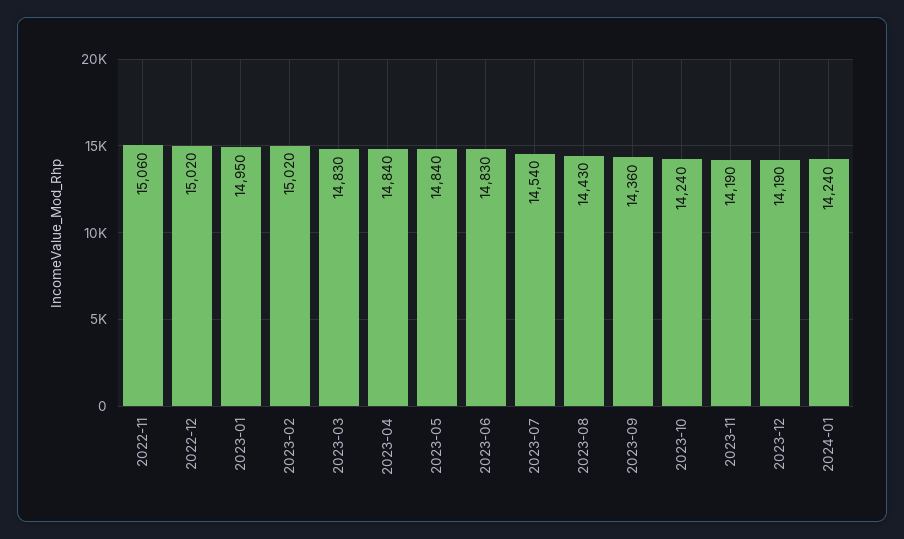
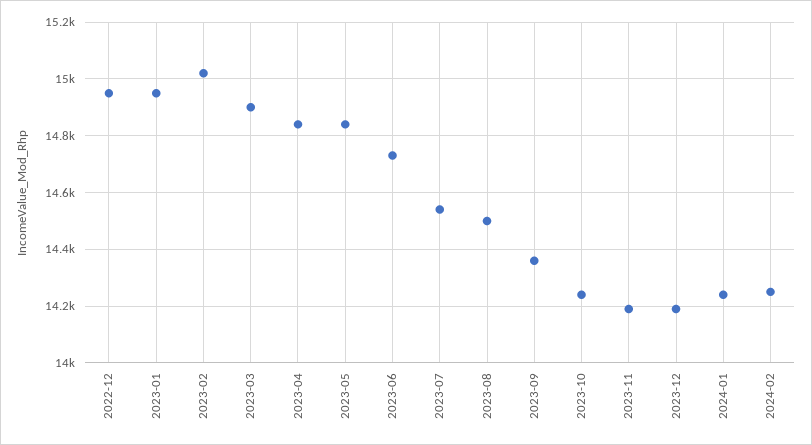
2022-11: 15060 -> none
2022-12: 15020 -> 14950
2023-03: 14830 -> 14900
2023-06: 14830 -> 14725
2023-08: 14430 -> 14500
2024-02: none -> 14250

